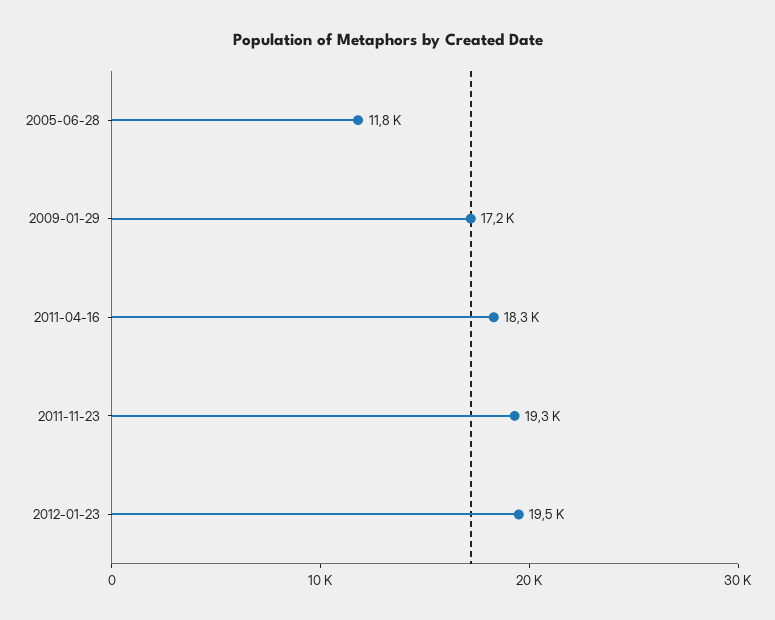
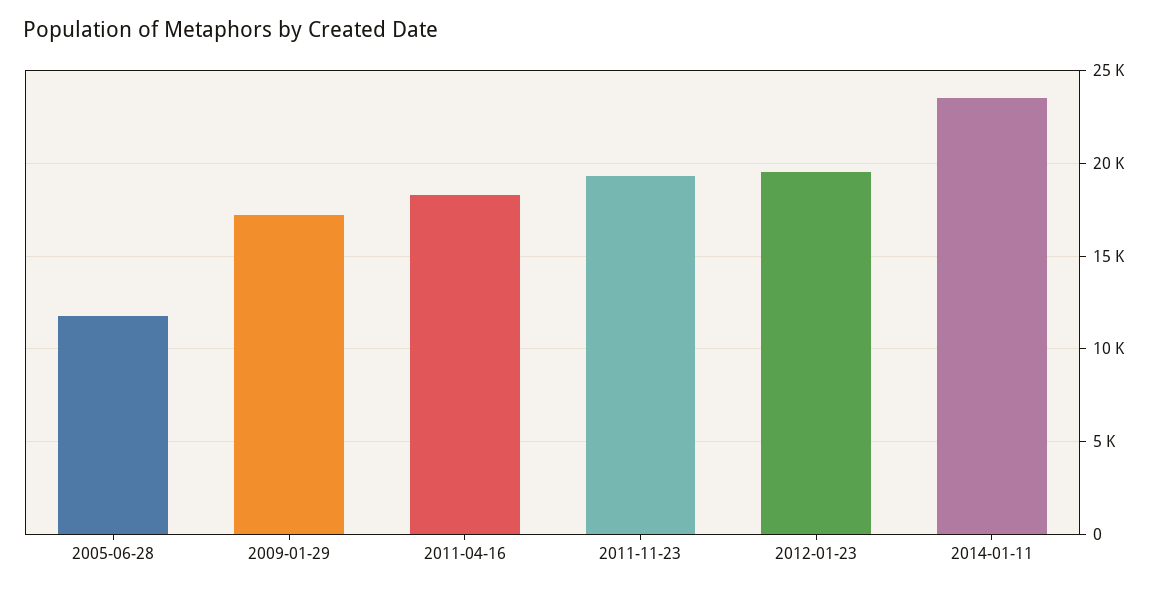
2014-01-11: none -> 23500

